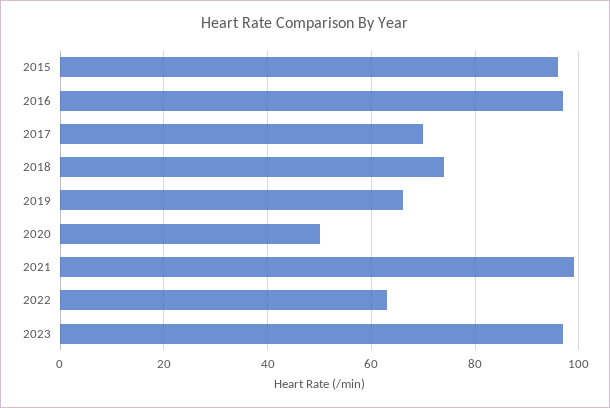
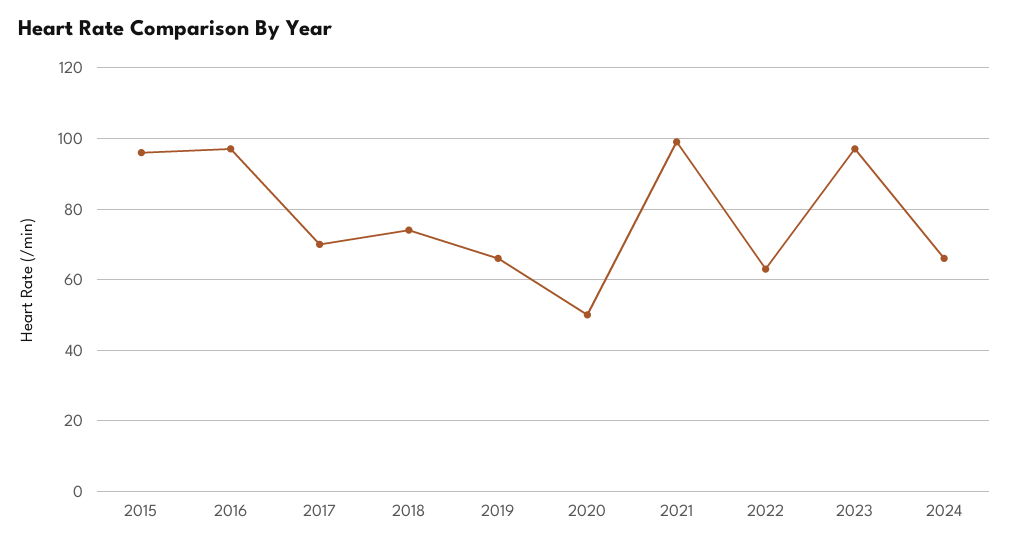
2024: none -> 65

